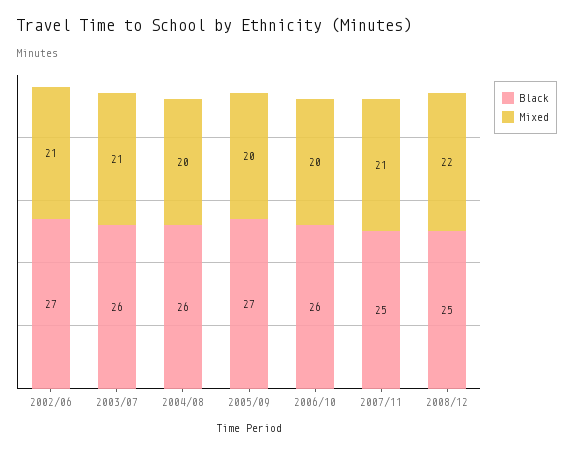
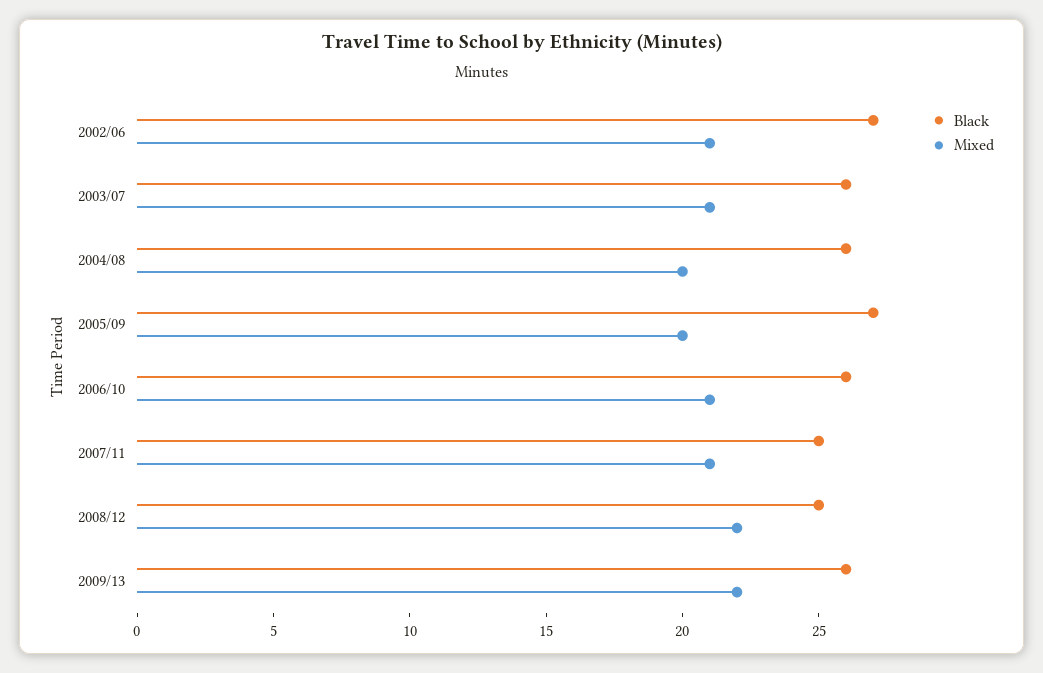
Mixed, 2006/10: 20 -> 21
Black, 2009/13: none -> 26
Mixed, 2009/13: none -> 22

